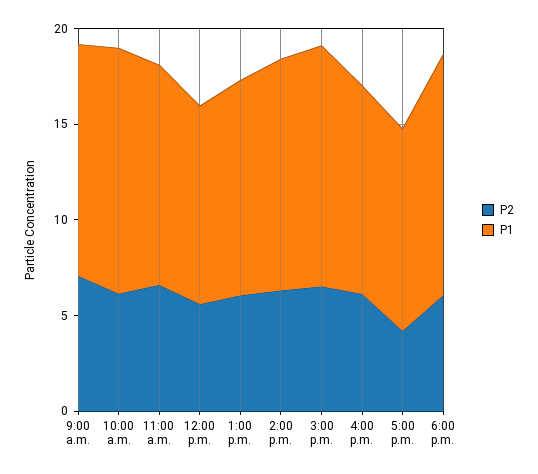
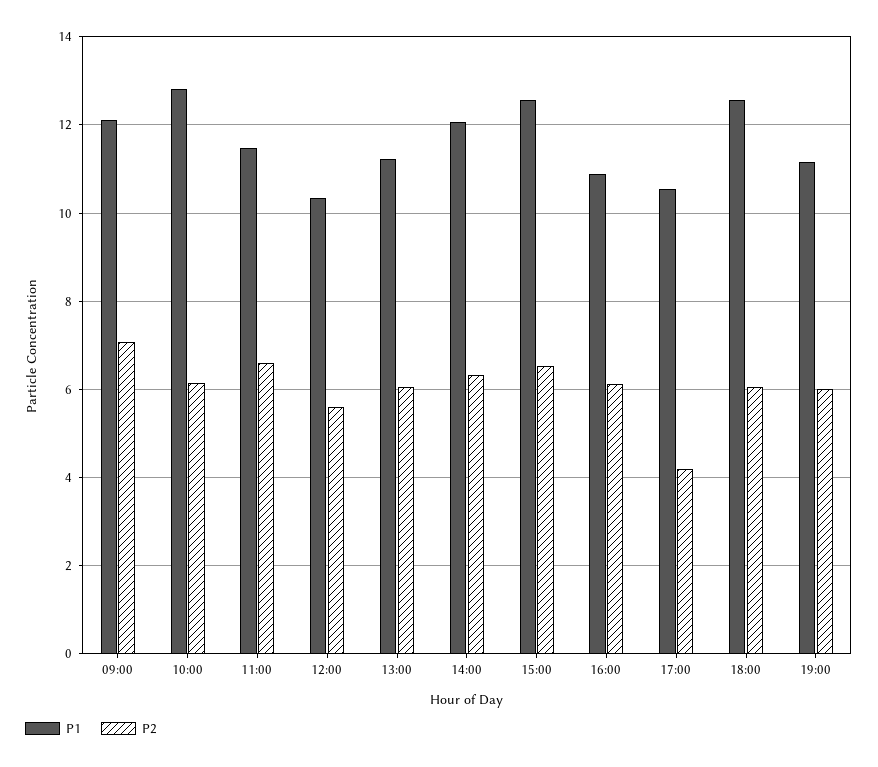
P1, 19:00: none -> 11.2
P2, 19:00: none -> 6

